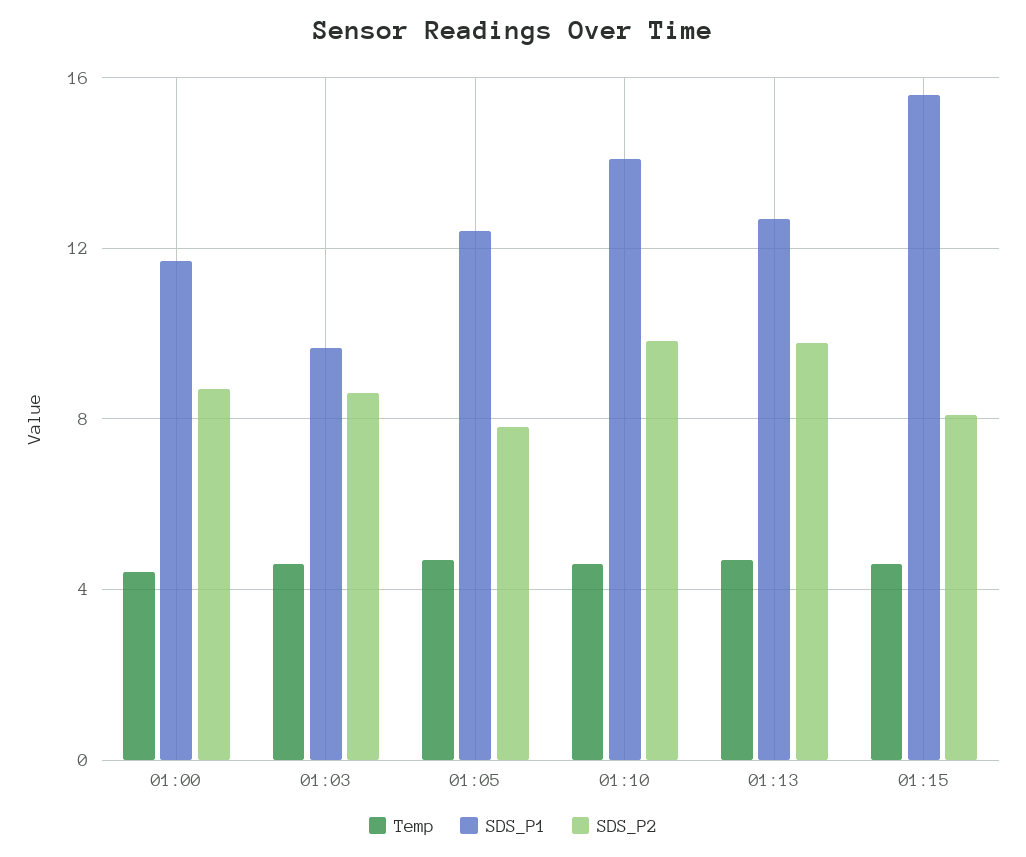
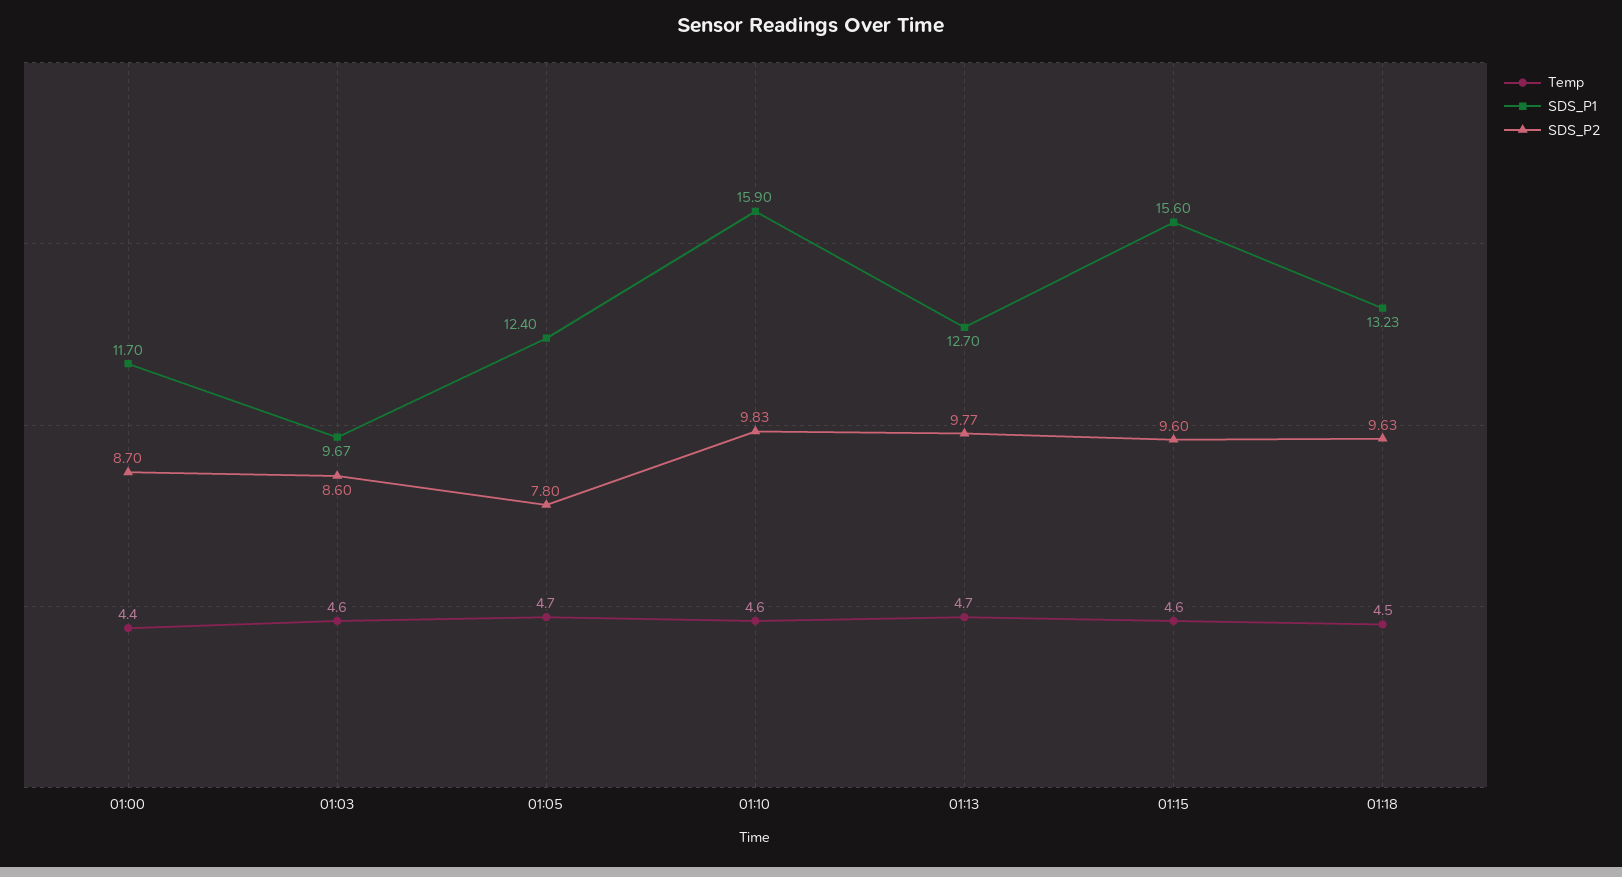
SDS_P1, 01:10: 14 -> 15.9
SDS_P2, 01:15: 8 -> 9.6
Temp, 01:18: none -> 4.5
SDS_P1, 01:18: none -> 13.23
SDS_P2, 01:18: none -> 9.63

